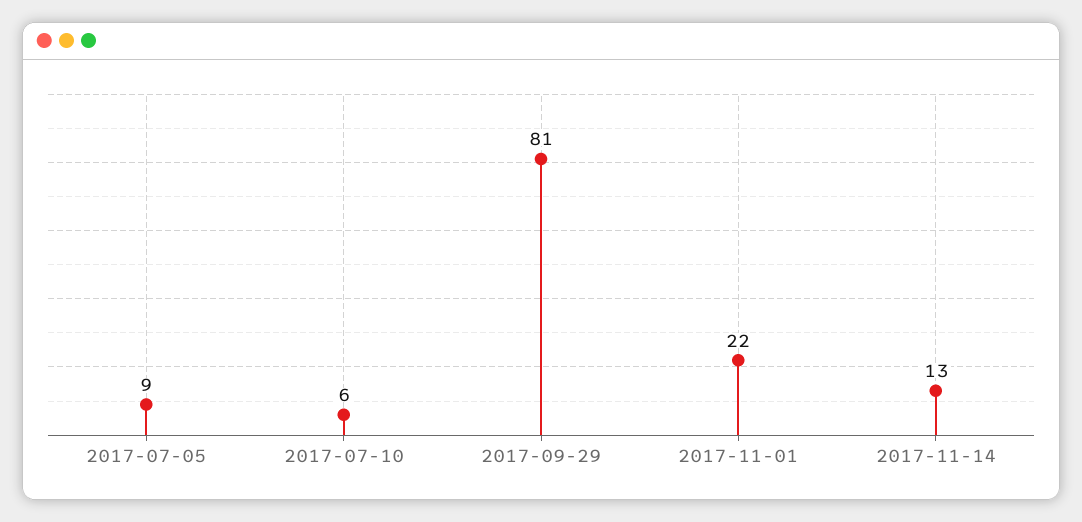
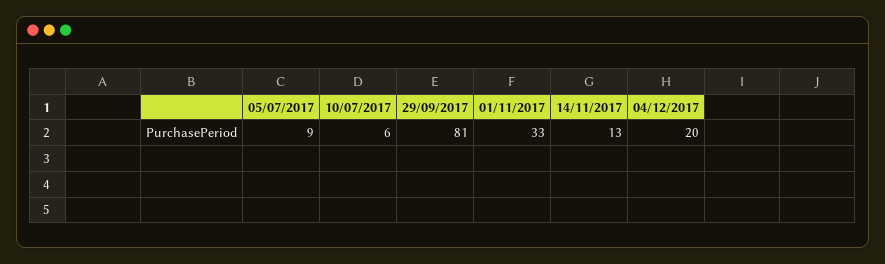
2017-11-01: 22 -> 33
04/12/2017: none -> 20

